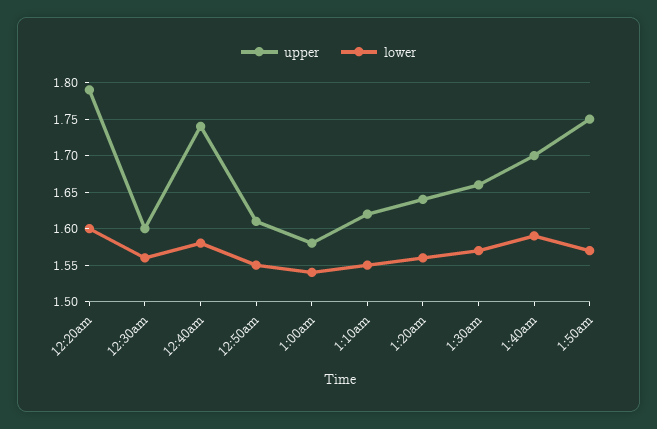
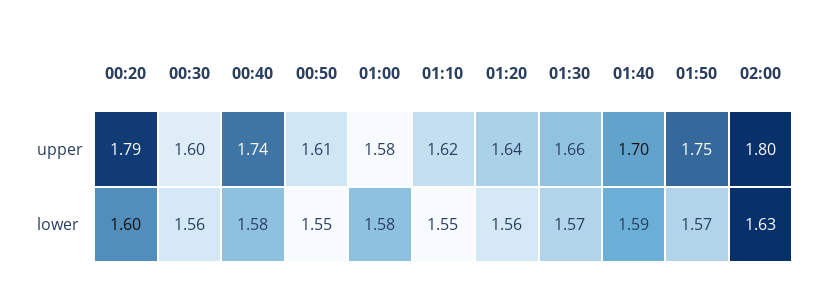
lower, 1:00am: 1.54 -> 1.58
upper, 02:00: none -> 1.8
lower, 02:00: none -> 1.63

